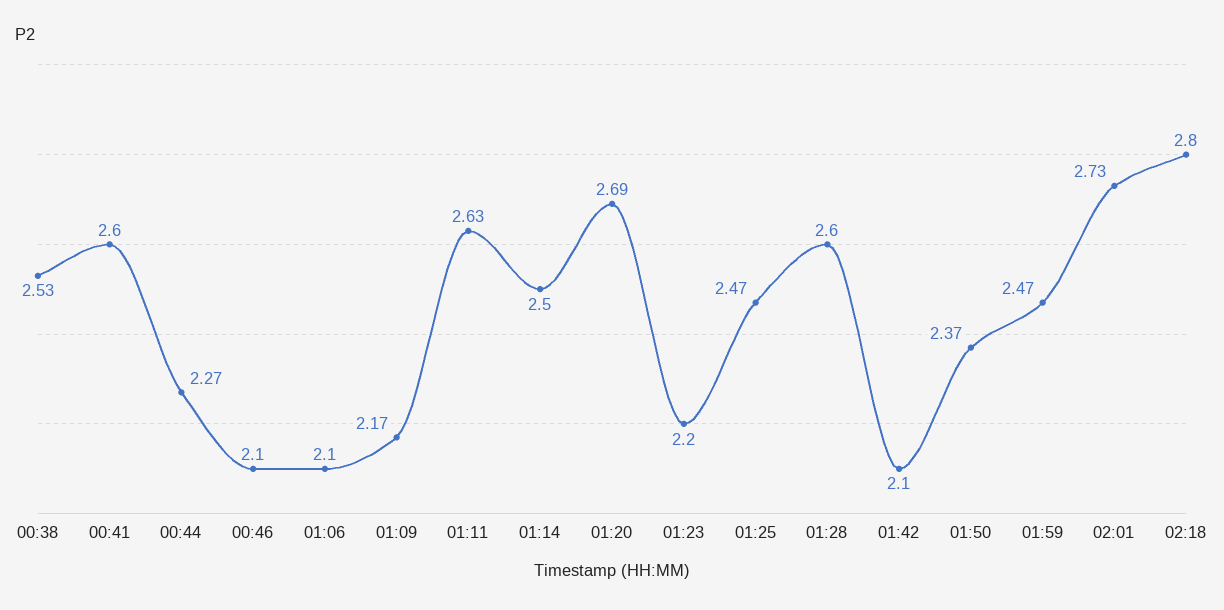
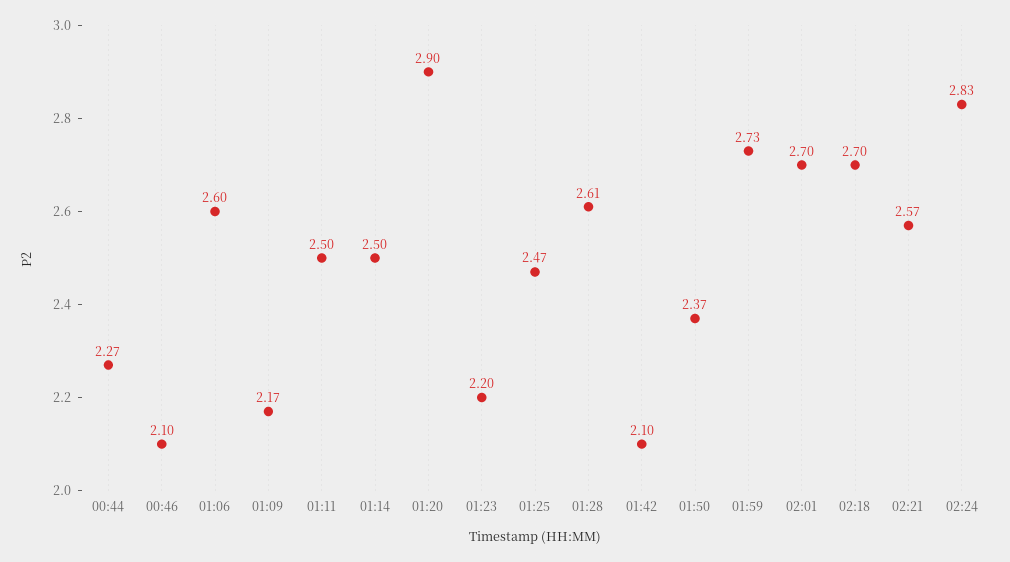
00:38: 2.53 -> none
00:41: 2.6 -> none
01:06: 2.1 -> 2.6
01:11: 2.63 -> 2.5
01:20: 2.69 -> 2.9
01:28: 2.6 -> 2.61
01:59: 2.47 -> 2.73
02:01: 2.73 -> 2.7
02:18: 2.8 -> 2.7
02:21: none -> 2.57
02:24: none -> 2.83

